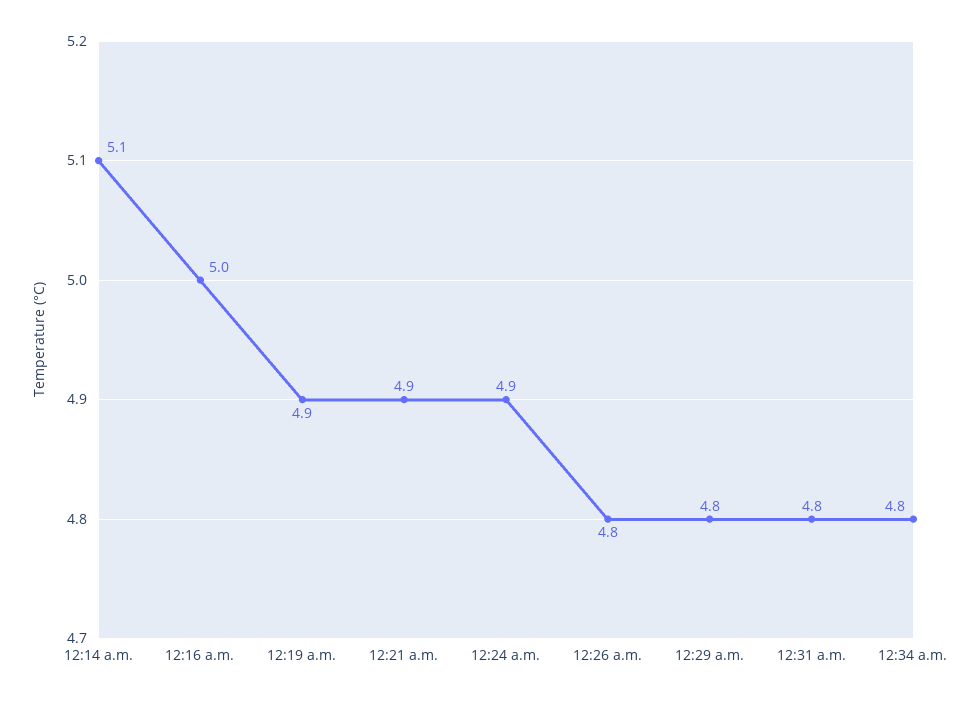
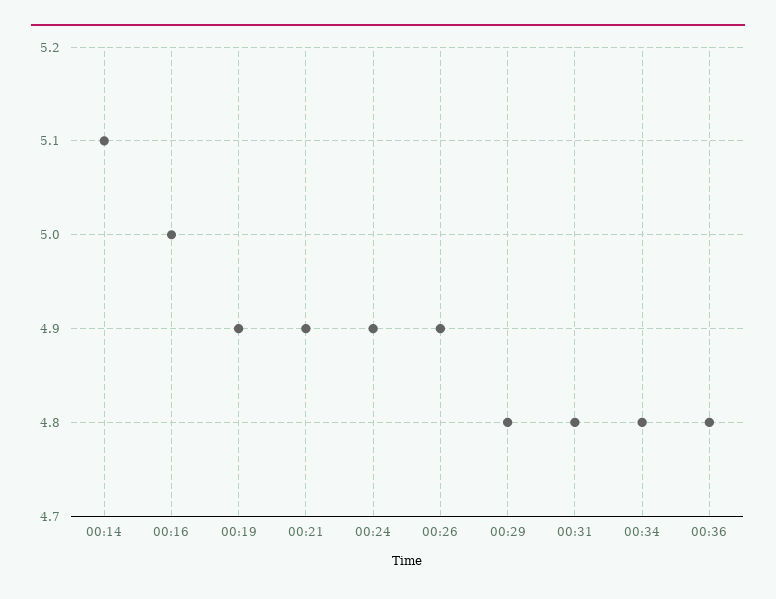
12:26 a.m.: 4.8 -> 4.9
00:36: none -> 4.8

